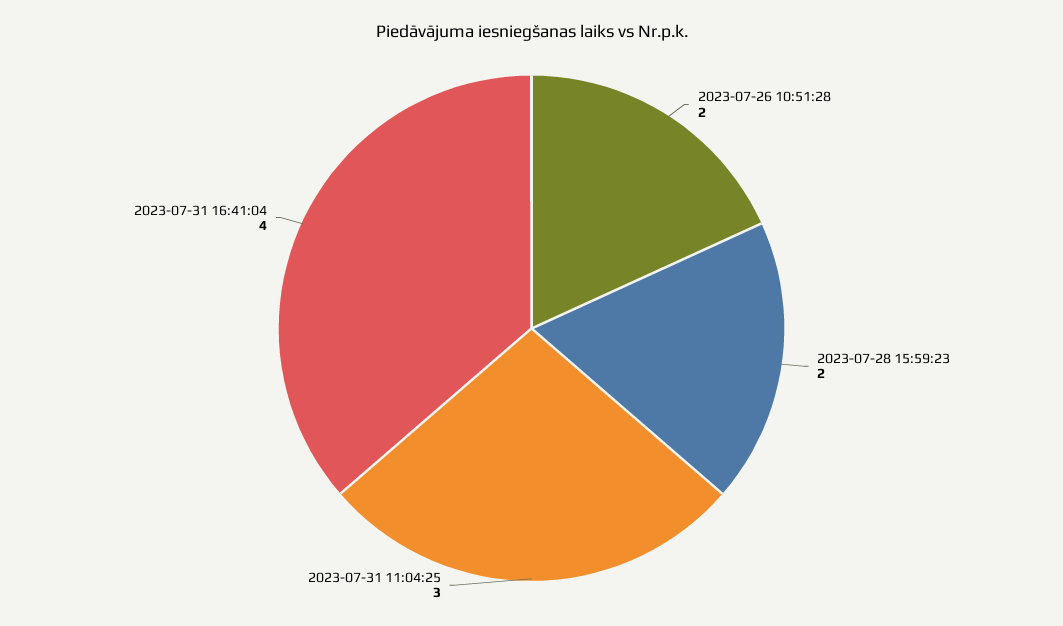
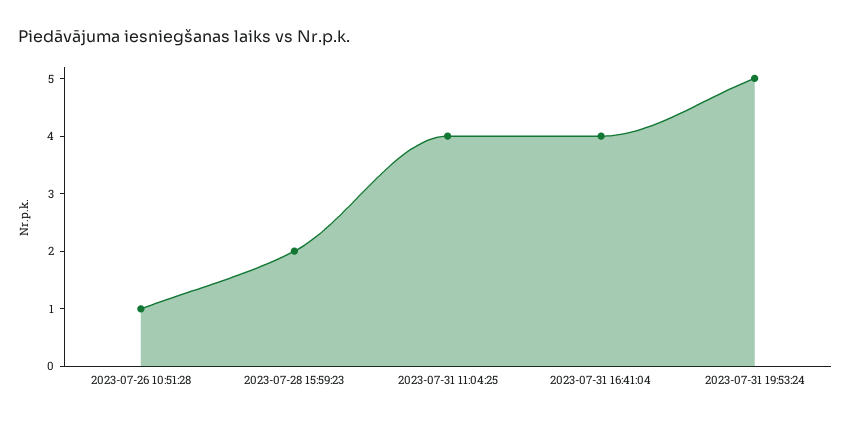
2023-07-26 10:51:28: 2 -> 1
2023-07-31 11:04:25: 3 -> 4
2023-07-31 19:53:24: none -> 5

